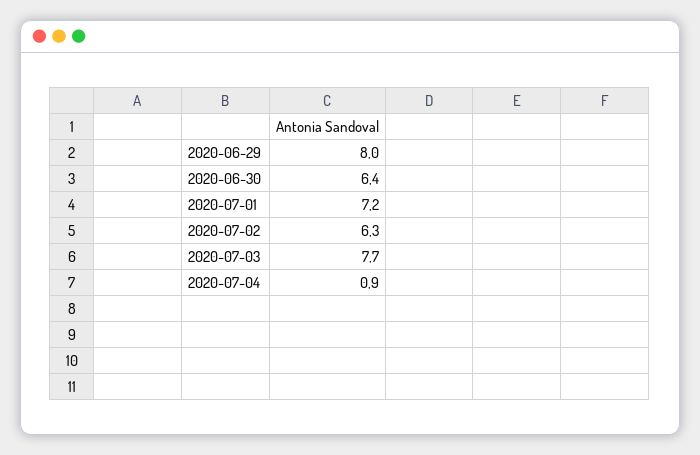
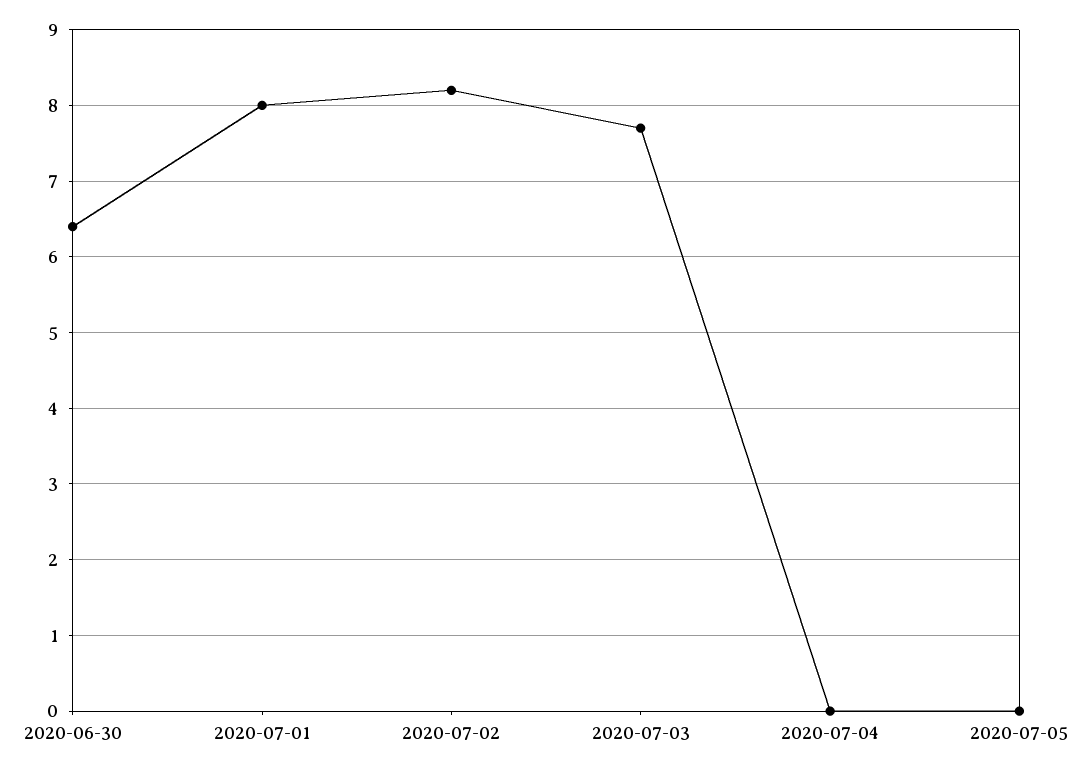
2020-06-29: 8 -> none
2020-07-01: 7.2 -> 8
2020-07-02: 6.3 -> 8.2
2020-07-04: 0.9 -> 0
2020-07-05: none -> 0

